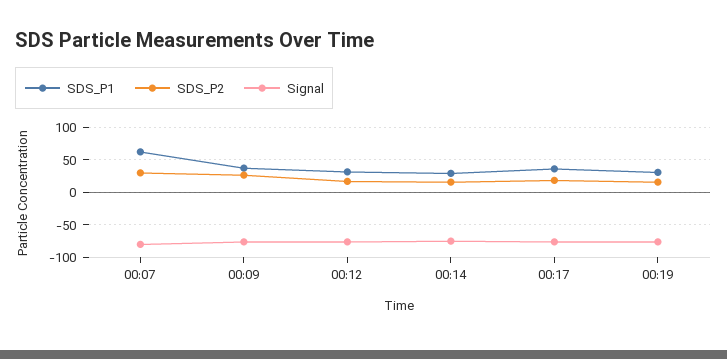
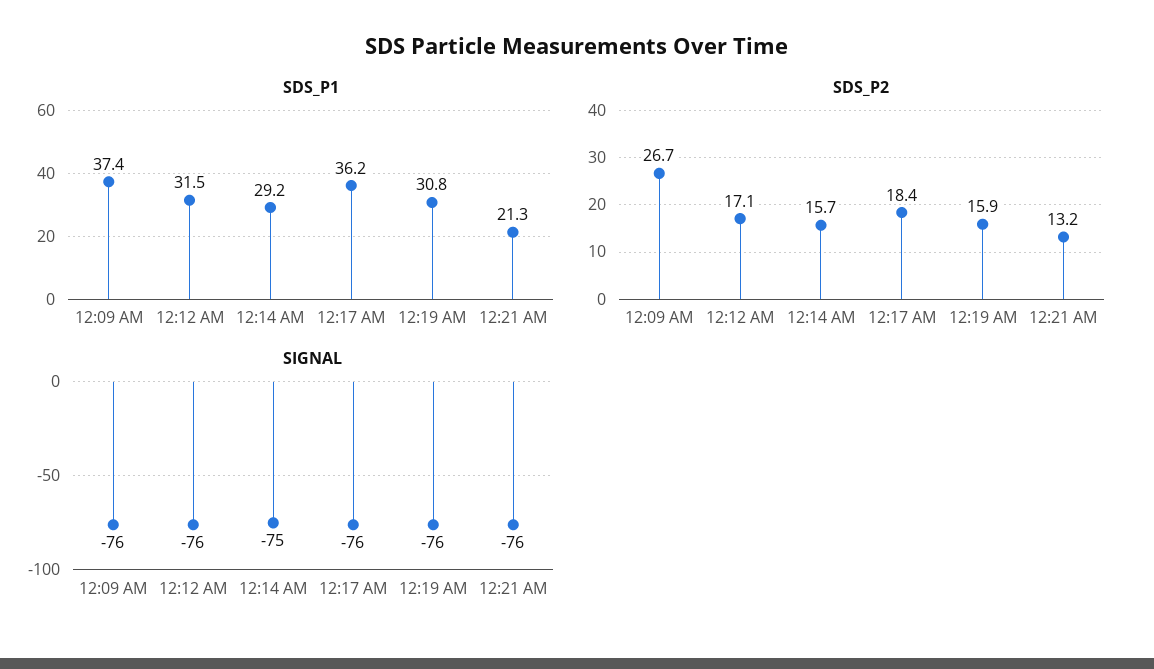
SDS_P1, 00:07: 60 -> none
SDS_P2, 00:07: 30 -> none
Signal, 00:07: -80 -> none
SDS_P1, 12:21 AM: none -> 21.3
SDS_P2, 12:21 AM: none -> 13.2
Signal, 12:21 AM: none -> -76

